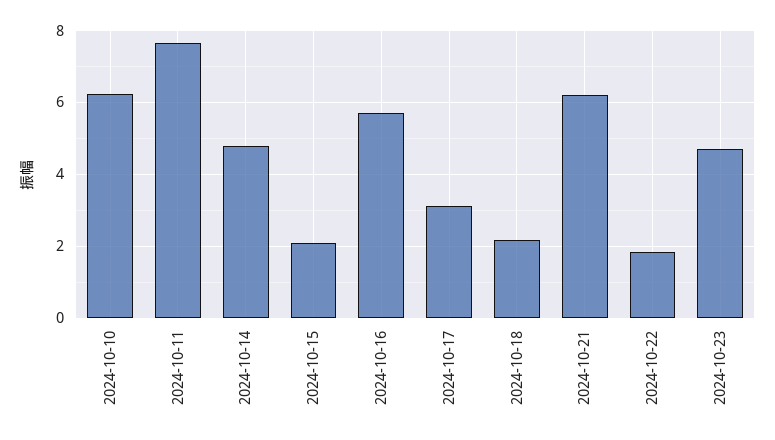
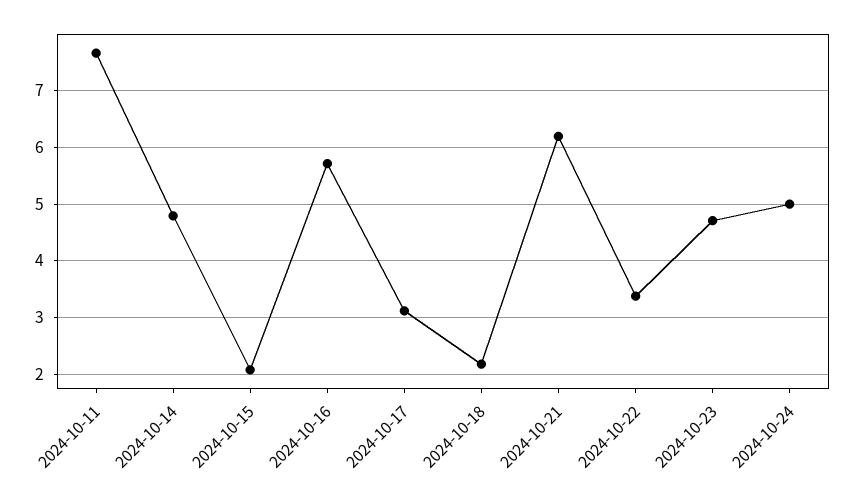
2024-10-10: 6.2 -> none
2024-10-22: 1.8 -> 3.4
2024-10-24: none -> 5

